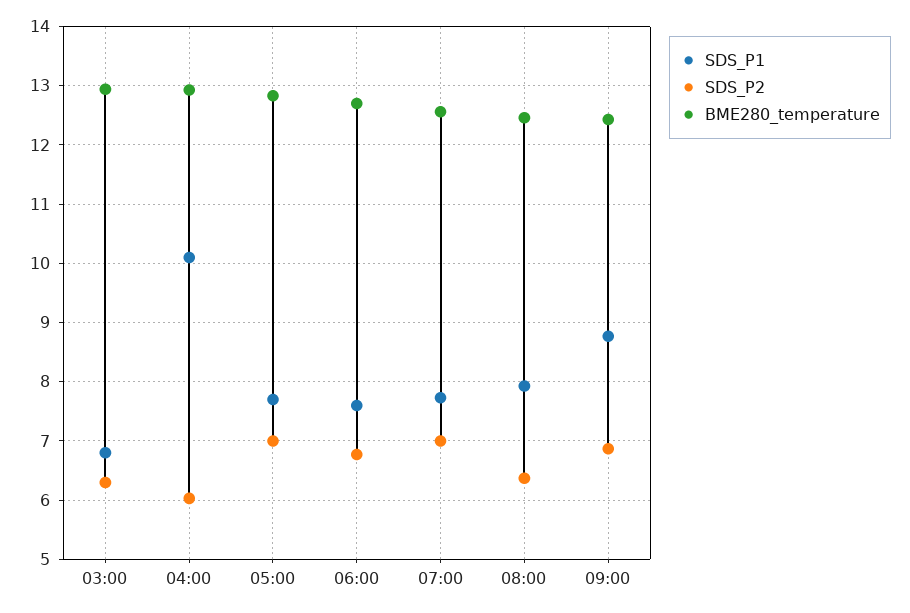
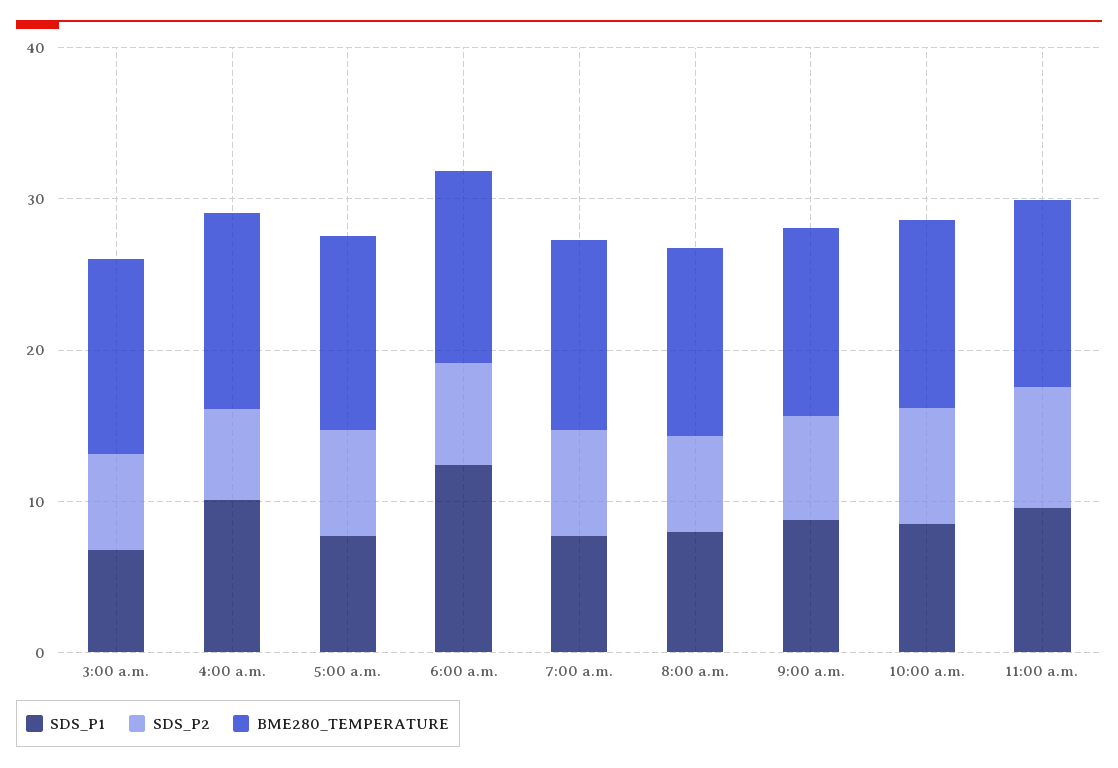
SDS_P1, 06:00: 7.6 -> 12
SDS_P1, 10:00 a.m.: none -> 8
SDS_P2, 10:00 a.m.: none -> 8
BME280_temperature, 10:00 a.m.: none -> 12
SDS_P1, 11:00 a.m.: none -> 10
SDS_P2, 11:00 a.m.: none -> 8
BME280_temperature, 11:00 a.m.: none -> 12

